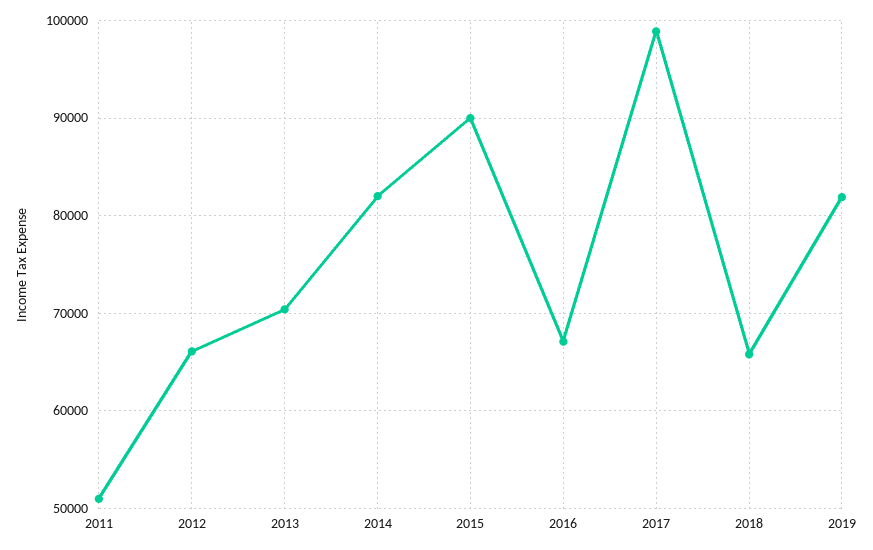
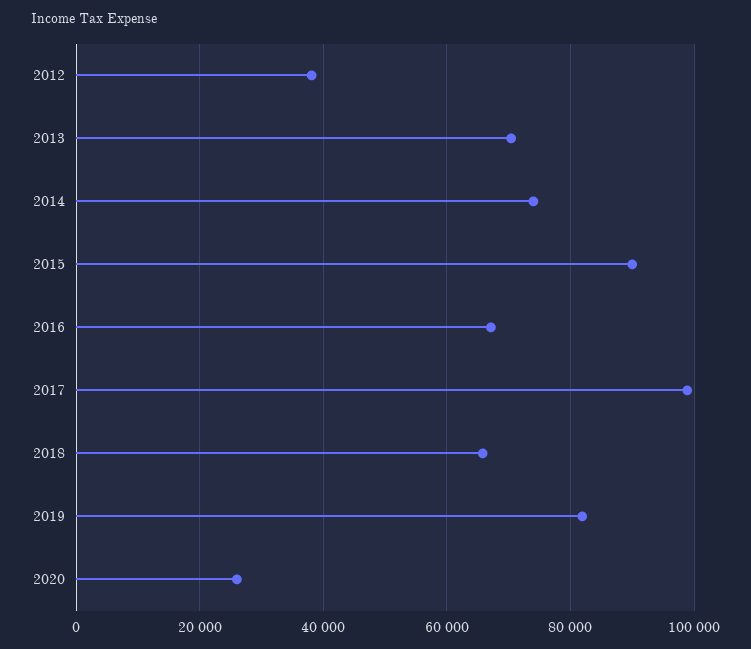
2011: 51000 -> none
2012: 66000 -> 38000
2014: 82000 -> 74000
2020: none -> 26000

